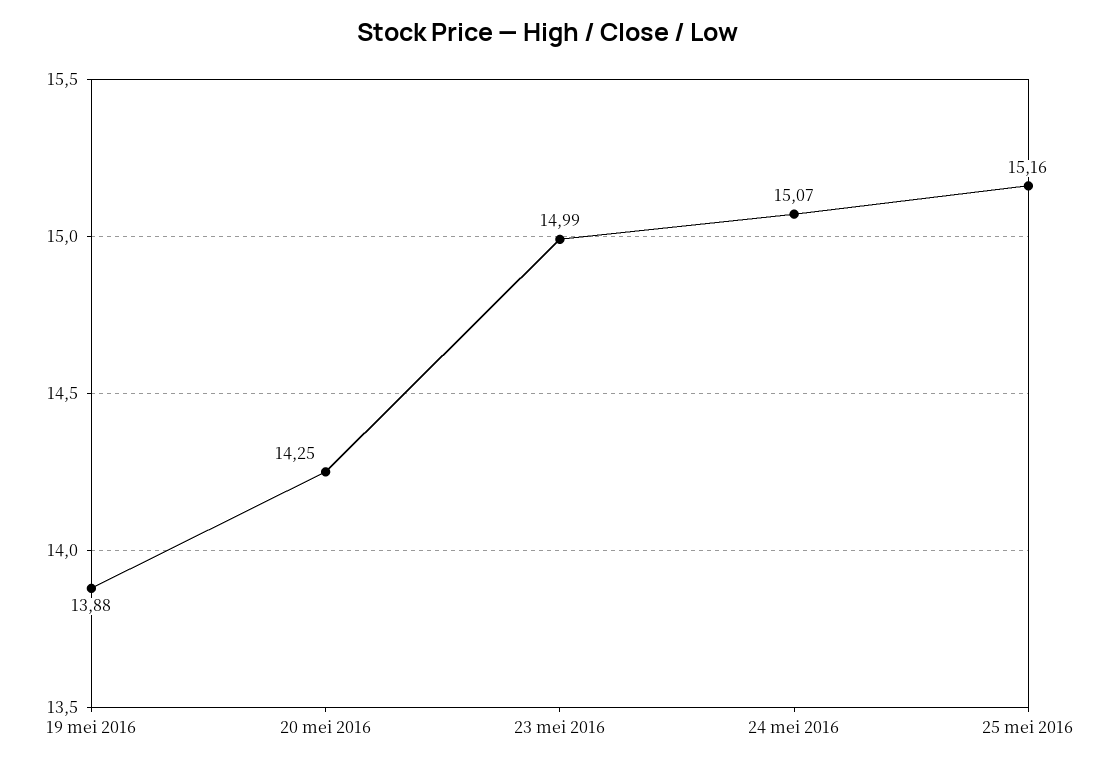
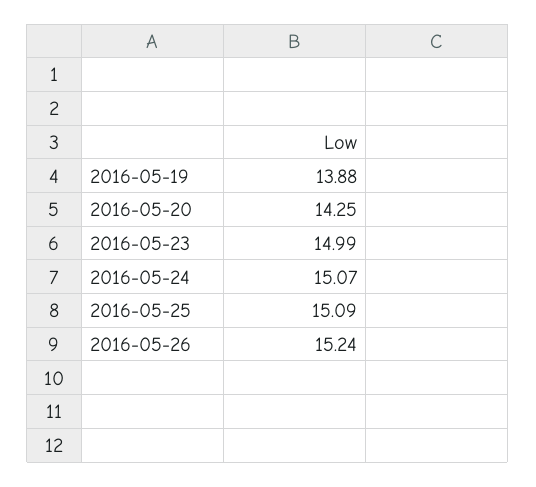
25 mei 2016: 15.16 -> 15.09
2016-05-26: none -> 15.24

